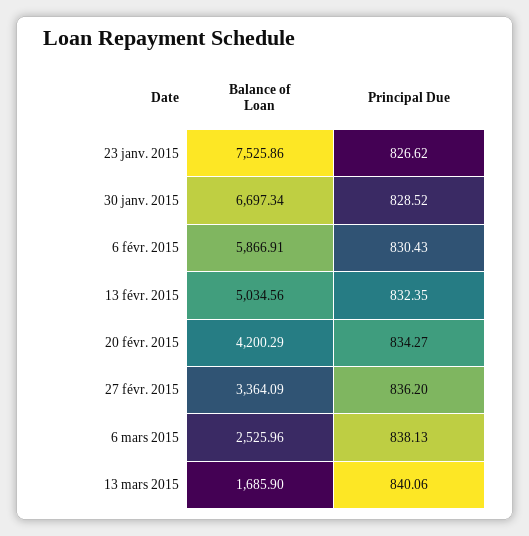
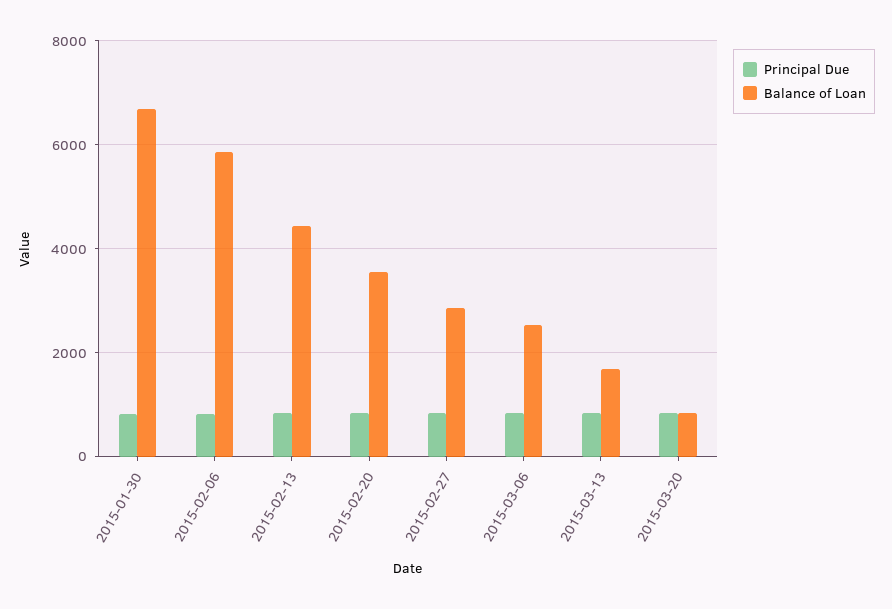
Balance of Loan, 23 janv. 2015: 7525.86 -> none
Principal Due, 23 janv. 2015: 826.62 -> none
Balance of Loan, 13 févr. 2015: 5034.56 -> 4400
Balance of Loan, 20 févr. 2015: 4200.29 -> 3600
Balance of Loan, 27 févr. 2015: 3364.09 -> 2800
Principal Due, 2015-03-20: none -> 800
Balance of Loan, 2015-03-20: none -> 800

